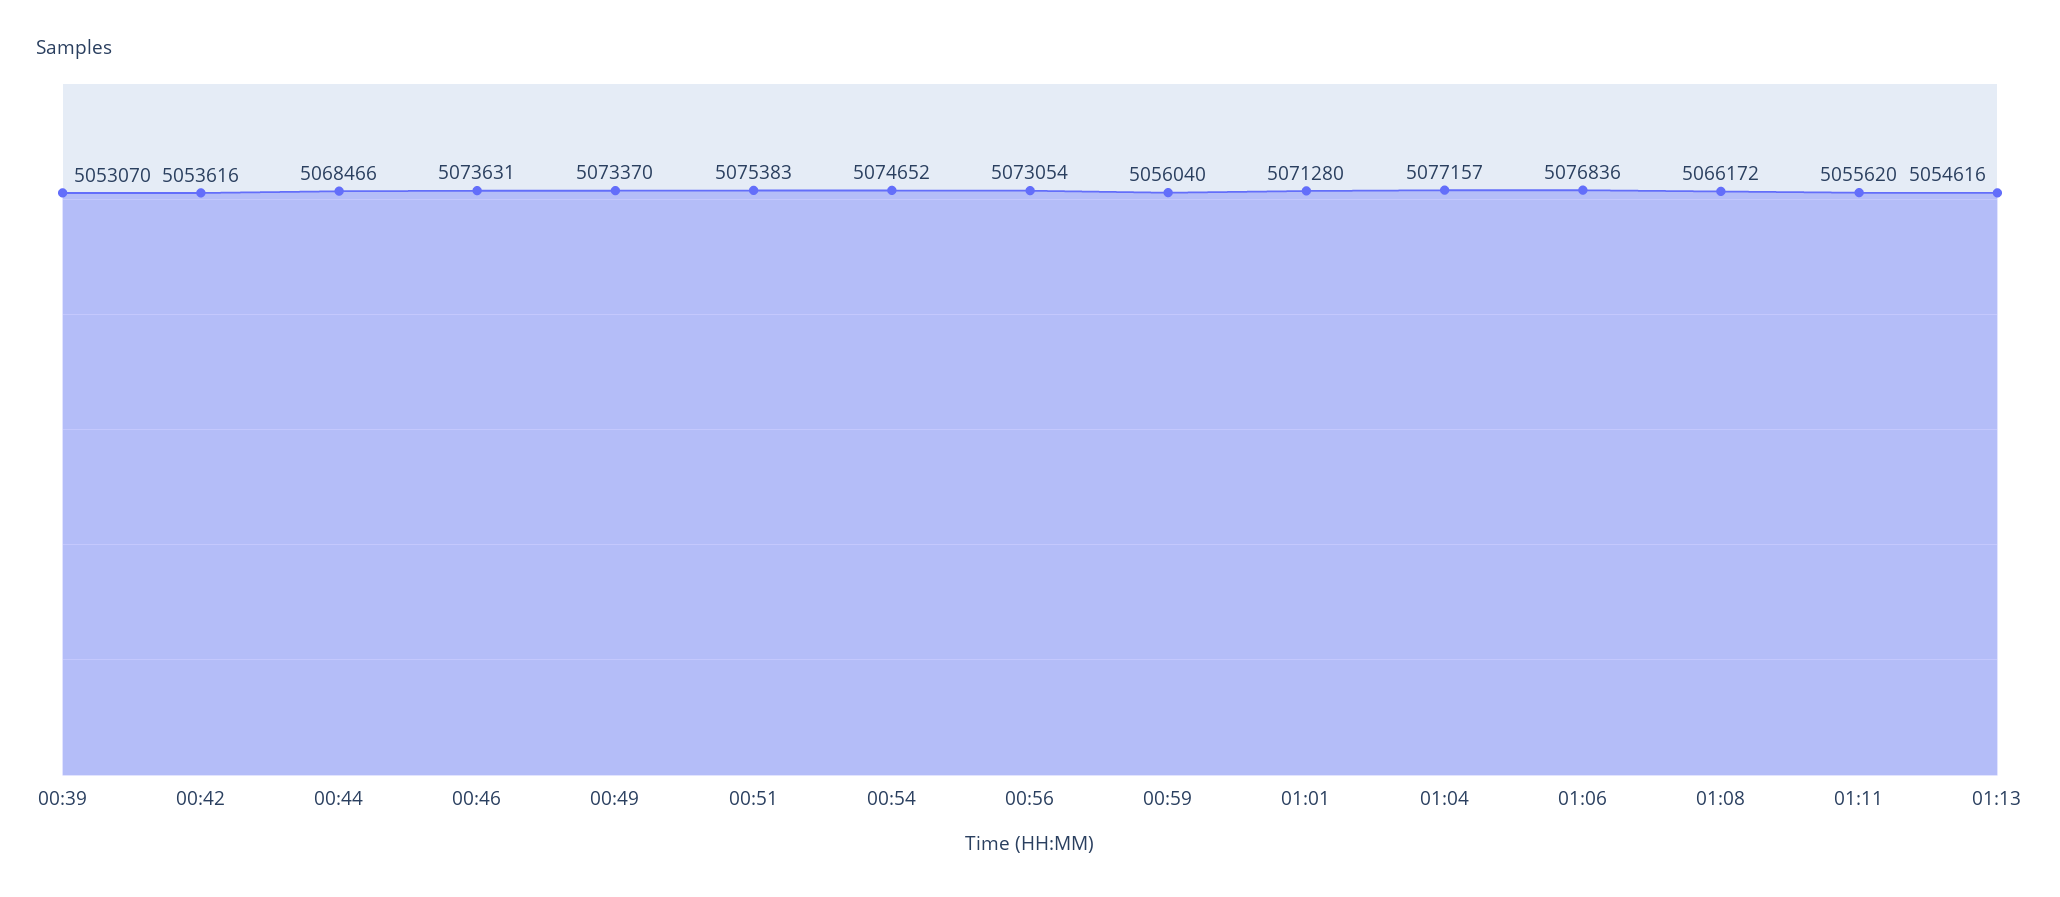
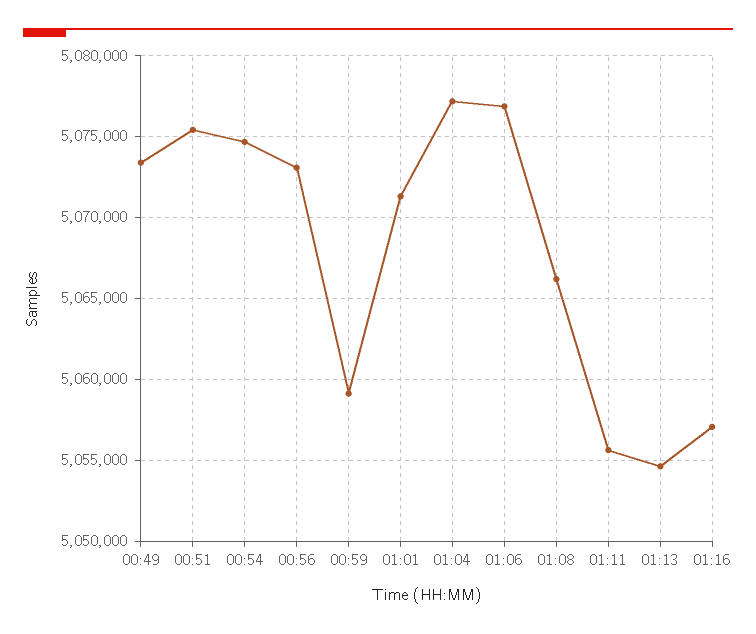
00:39: 5053070 -> none
00:42: 5053616 -> none
00:44: 5068466 -> none
00:46: 5073631 -> none
00:59: 5056040 -> 5059000
01:16: none -> 5057000

